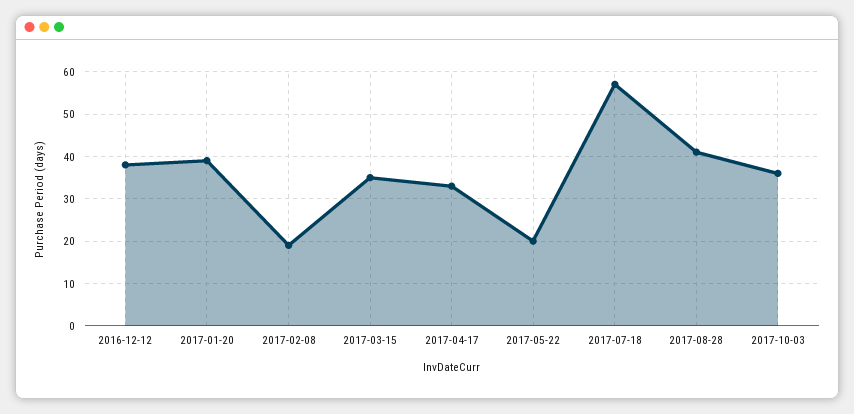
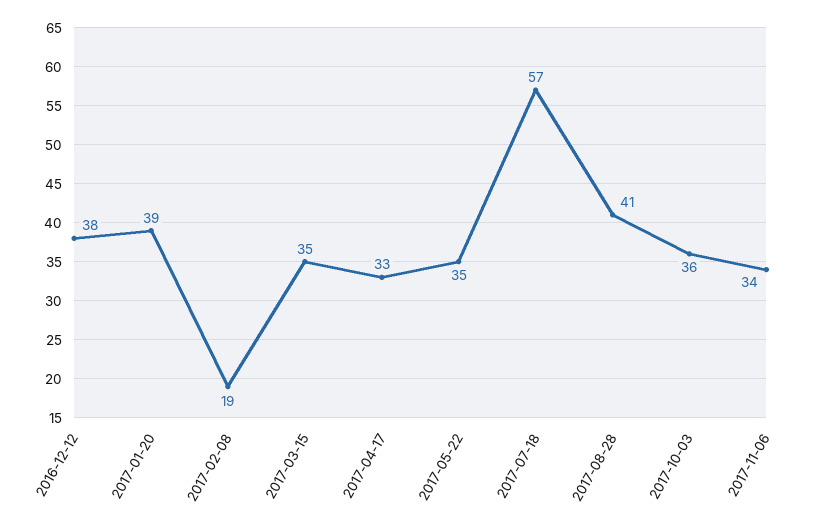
2017-05-22: 20 -> 35
2017-11-06: none -> 34

